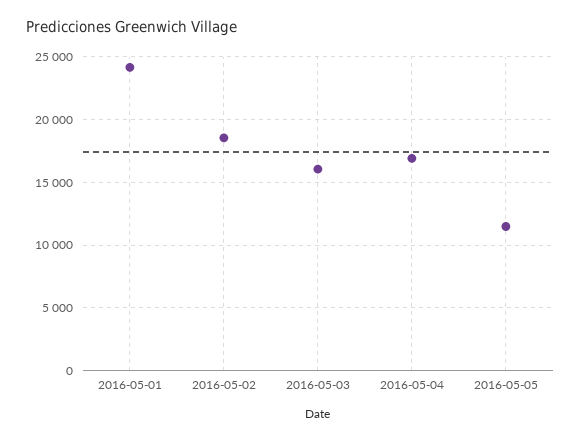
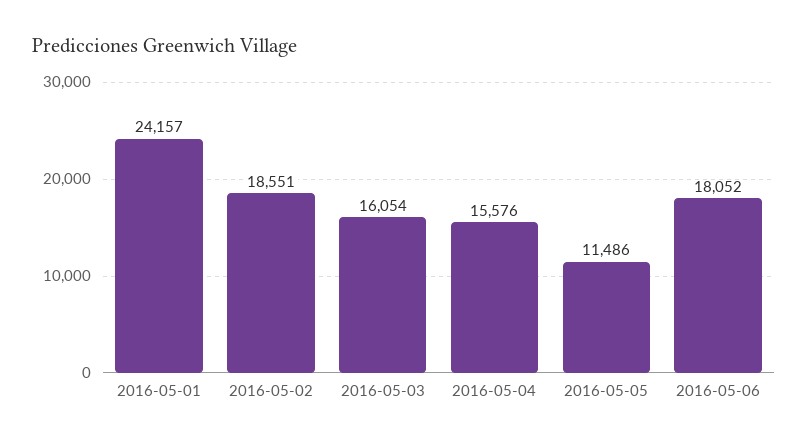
2016-05-04: 17000 -> 15576
2016-05-06: none -> 18052

